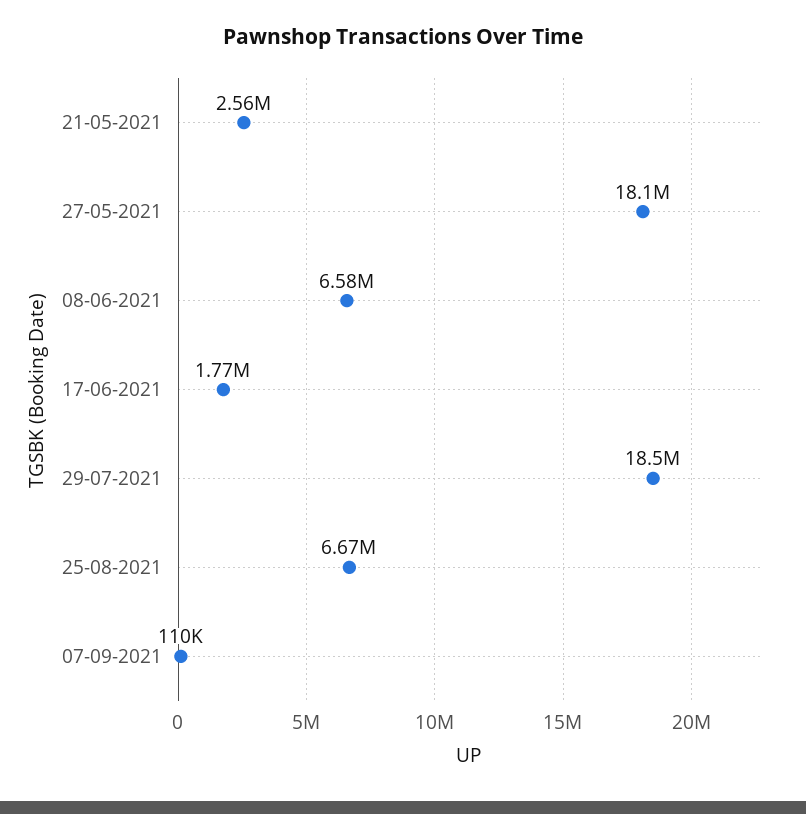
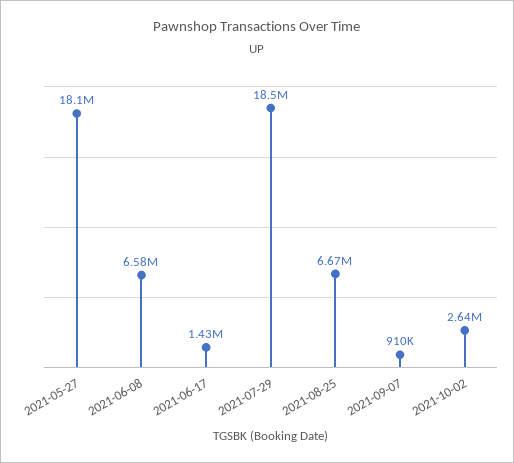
21-05-2021: 2560000 -> none
17-06-2021: 1770000 -> 1430000
07-09-2021: 110000 -> 910000
2021-10-02: none -> 2640000

